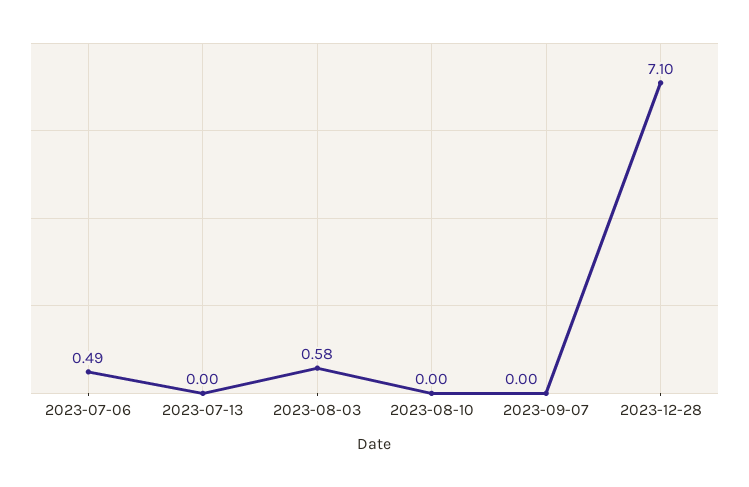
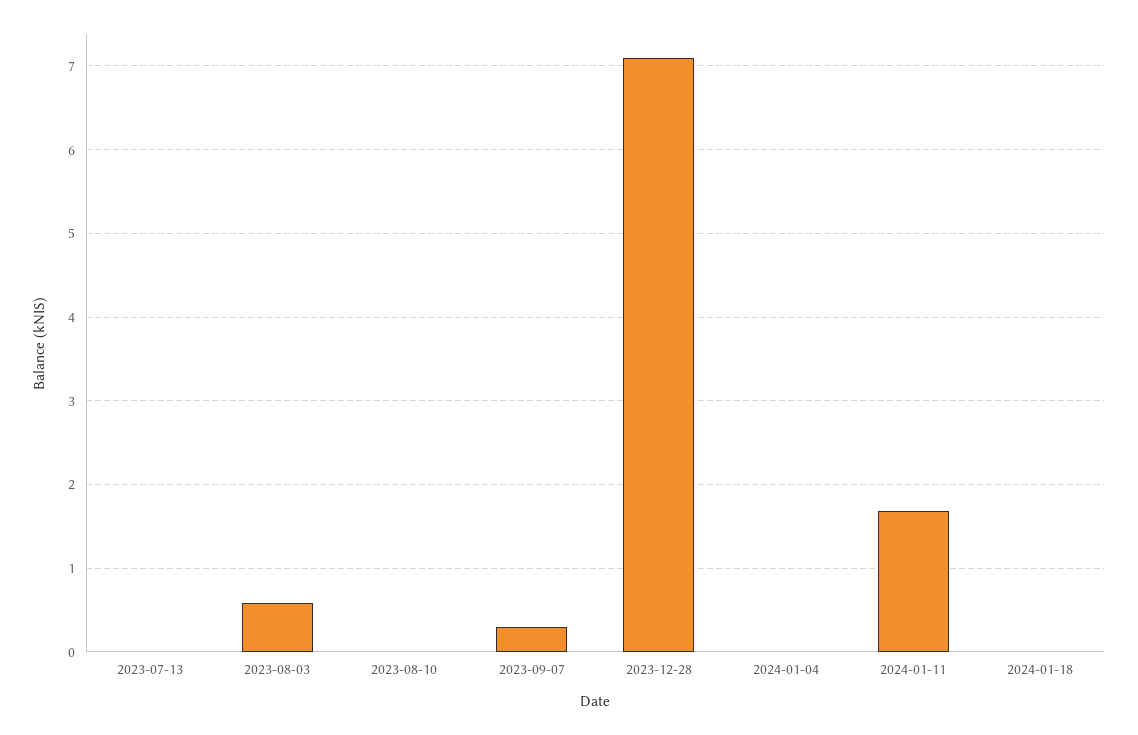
2023-07-06: 0.49 -> none
2023-09-07: 0 -> 0.3
2024-01-04: none -> 0
2024-01-11: none -> 1.7
2024-01-18: none -> 0

